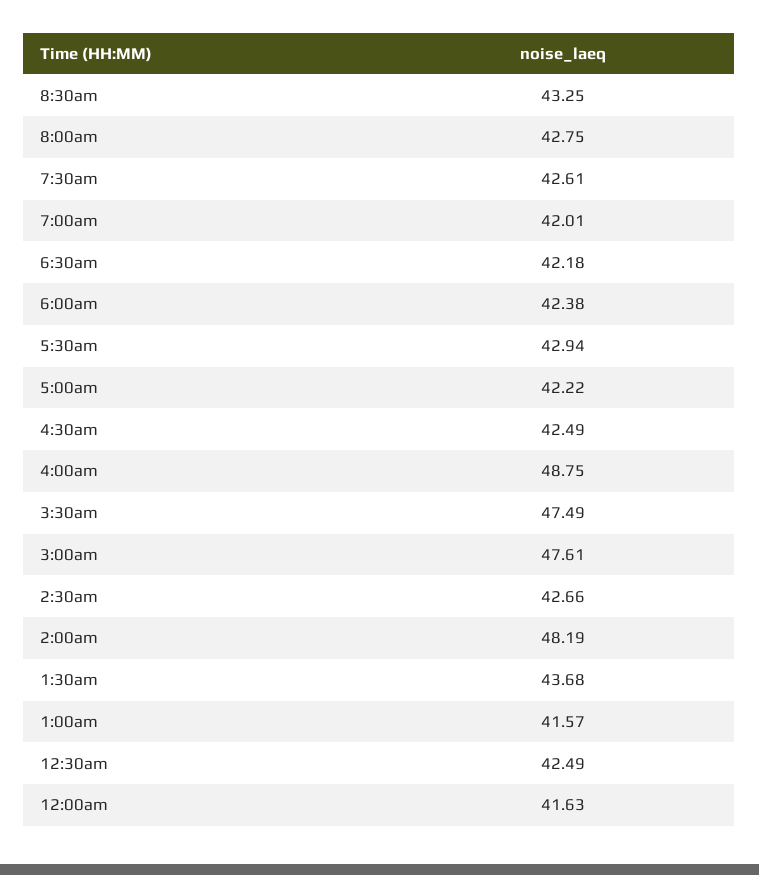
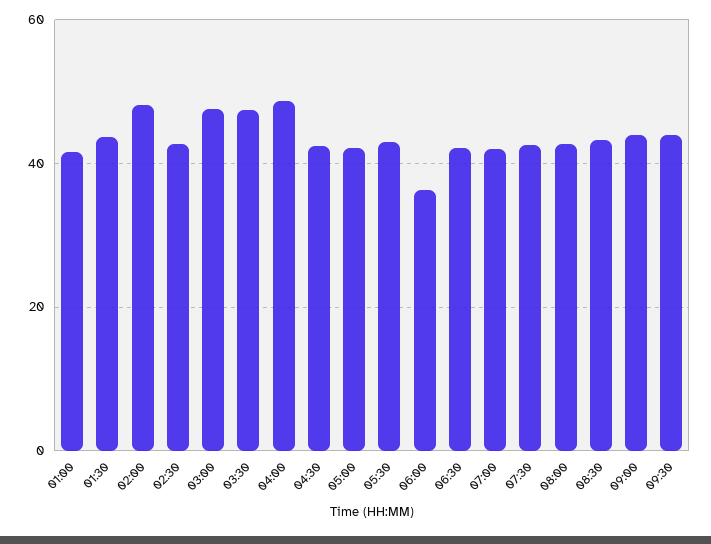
6:00am: 42.38 -> 36
12:30am: 42.49 -> none
12:00am: 41.63 -> none
09:00: none -> 44
09:30: none -> 44

